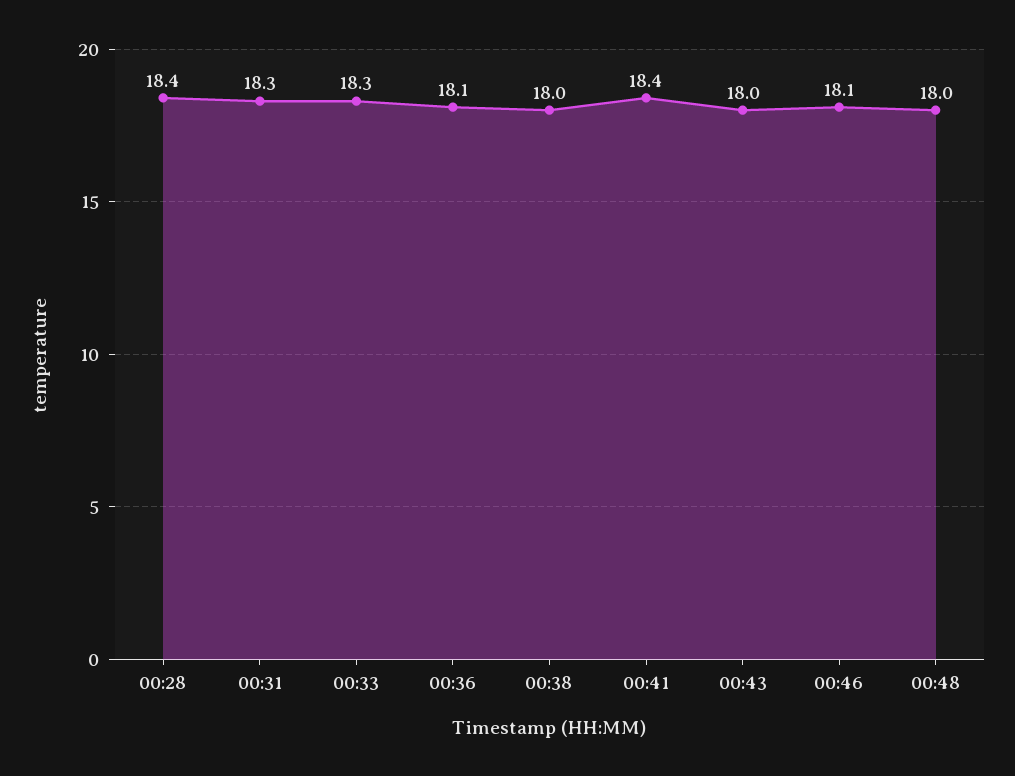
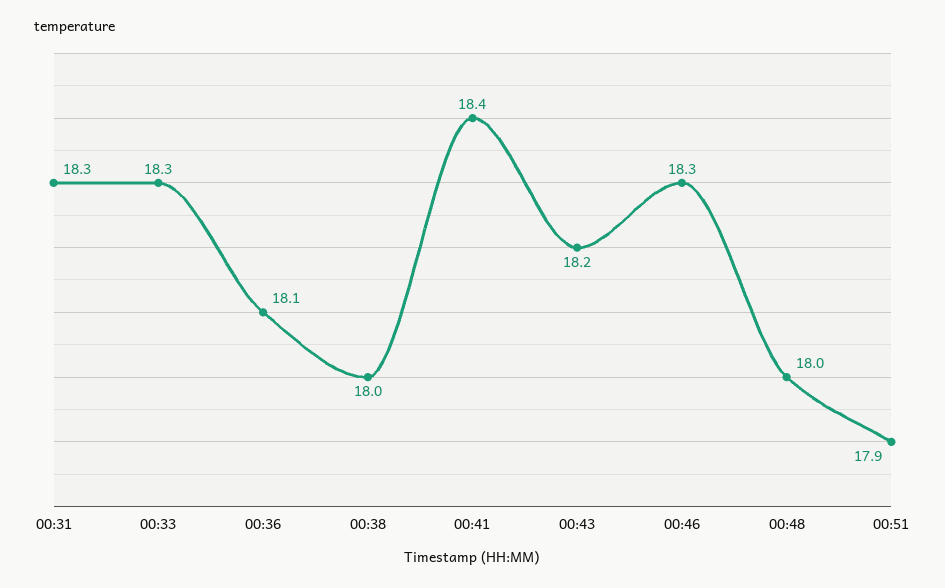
00:28: 18.4 -> none
00:43: 18 -> 18.2
00:46: 18.1 -> 18.3
00:51: none -> 17.9

